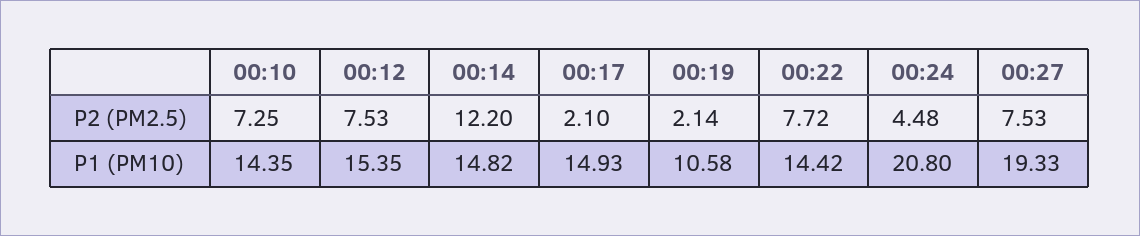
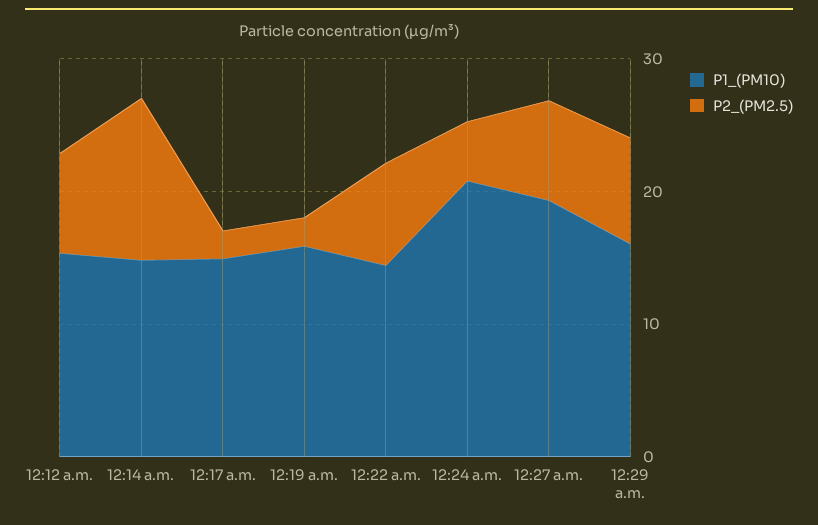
P2 (PM2.5), 00:10: 7.25 -> none
P1 (PM10), 00:10: 14.35 -> none
P1 (PM10), 00:19: 10.58 -> 16
P1 (PM10), 12:29 a.m.: none -> 16
P2 (PM2.5), 12:29 a.m.: none -> 8

